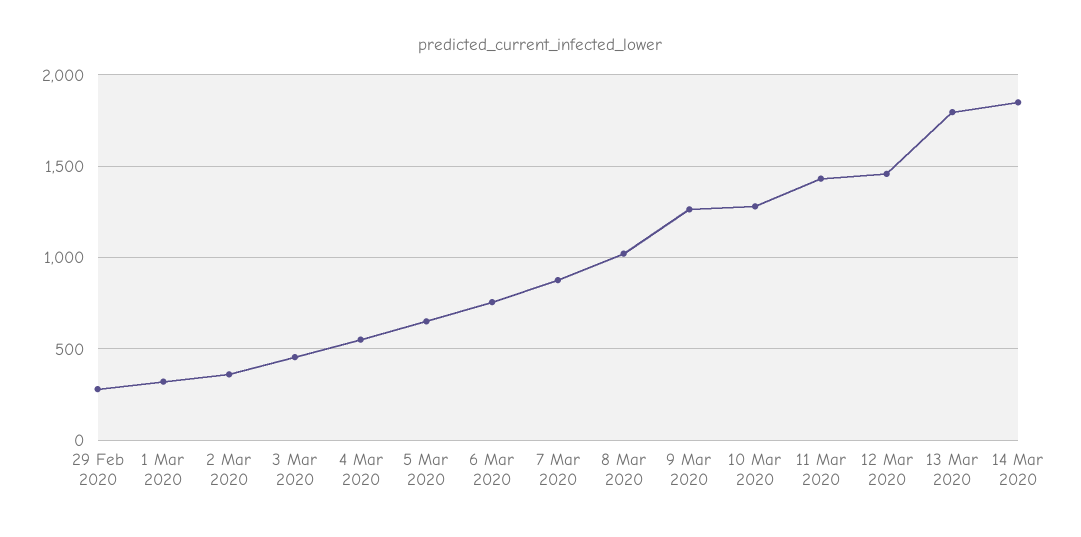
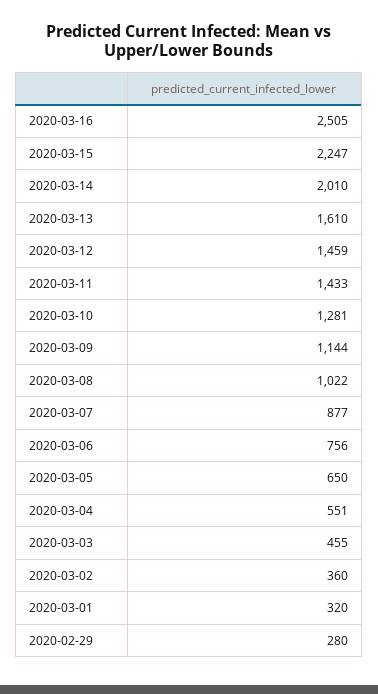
9 Mar 2020: 1250 -> 1144
13 Mar 2020: 1800 -> 1610
14 Mar 2020: 1850 -> 2010
2020-03-16: none -> 2505
2020-03-15: none -> 2247

